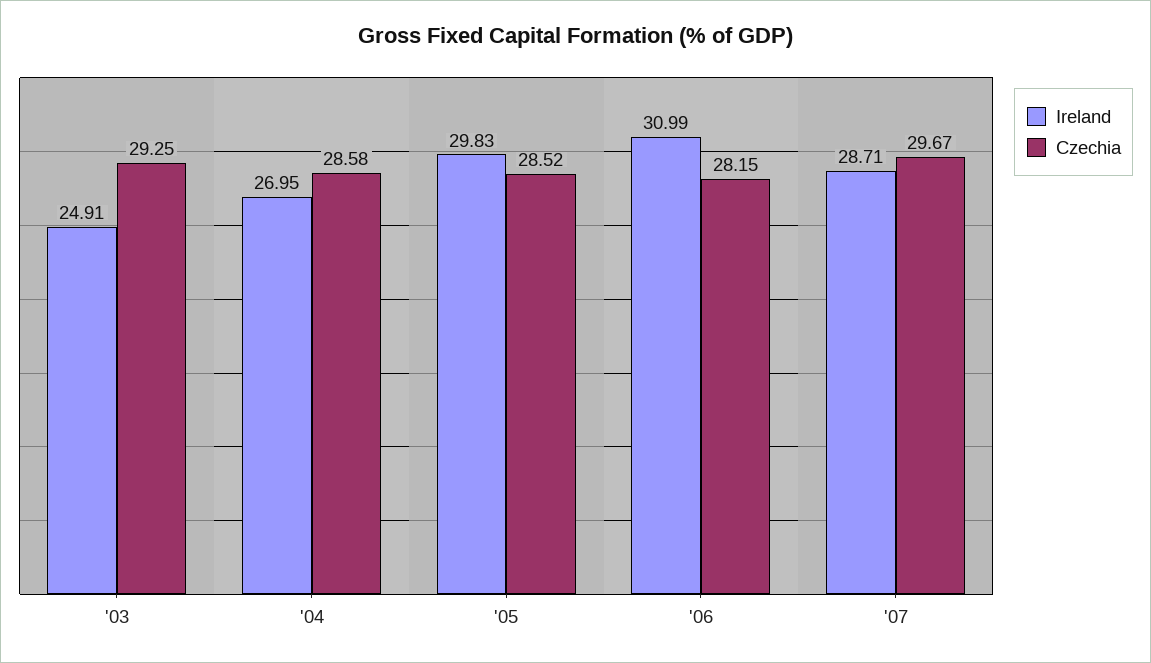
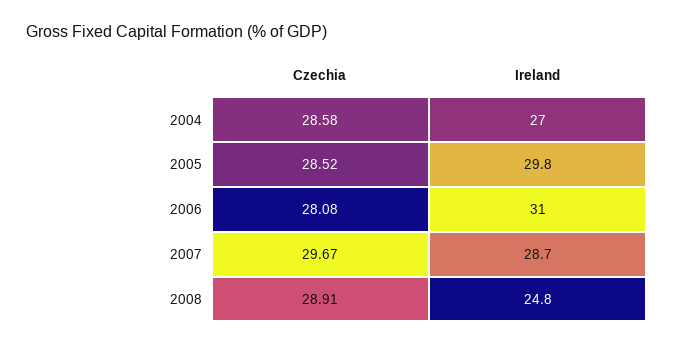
Ireland, '03: 24.91 -> none
Czechia, '03: 29.25 -> none
Czechia, '06: 28.15 -> 28.08
Czechia, 2008: none -> 28.91
Ireland, 2008: none -> 24.8

